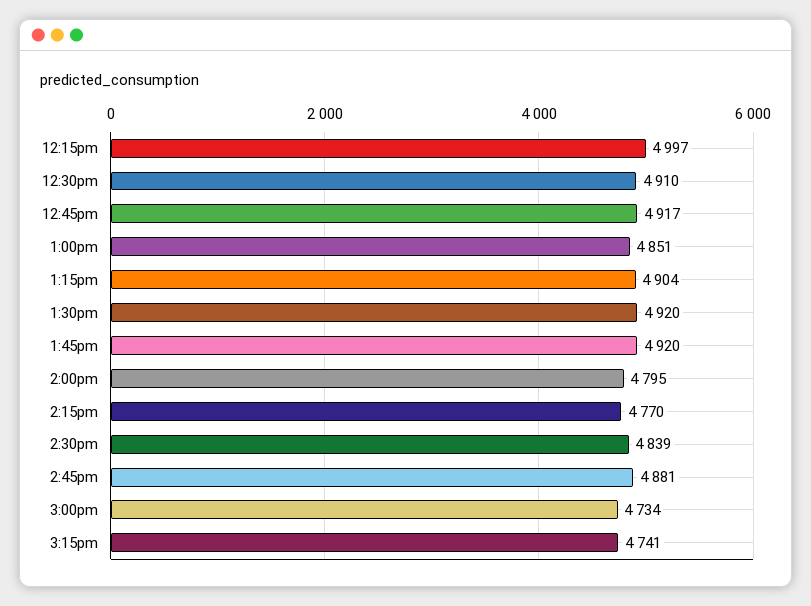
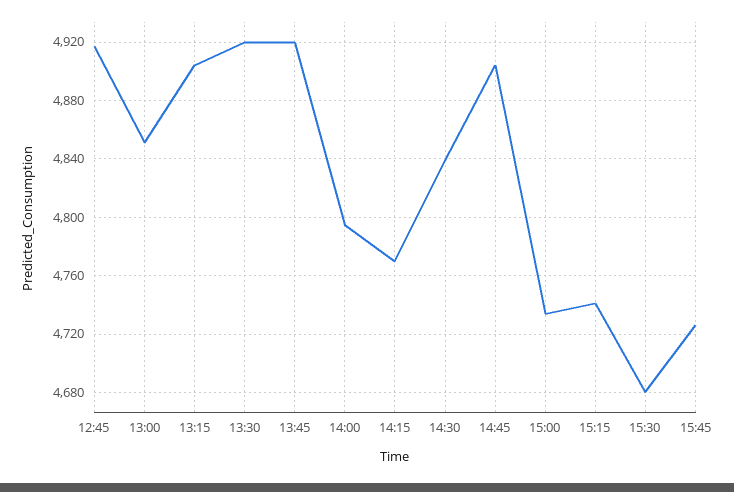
12:15pm: 4997 -> none
12:30pm: 4910 -> none
2:45pm: 4881 -> 4905
15:30: none -> 4680
15:45: none -> 4725

